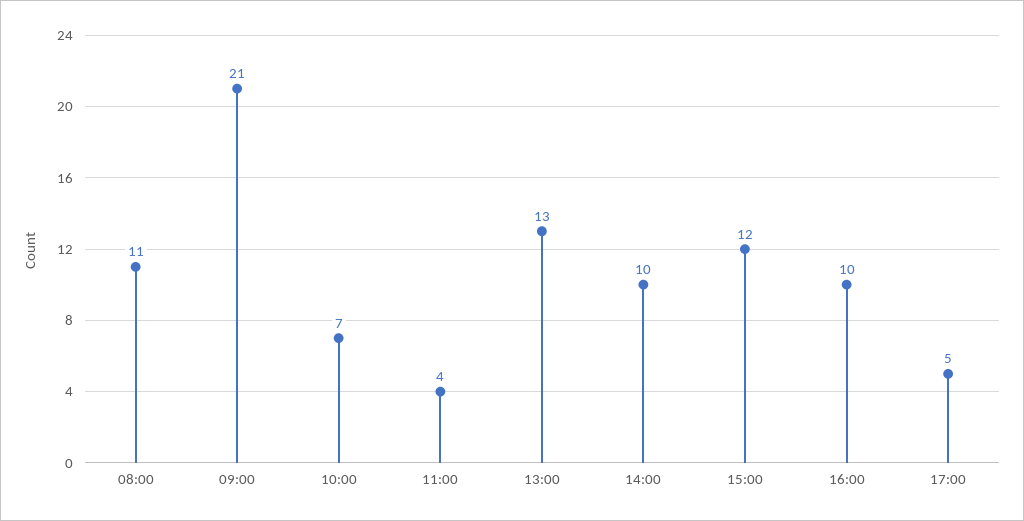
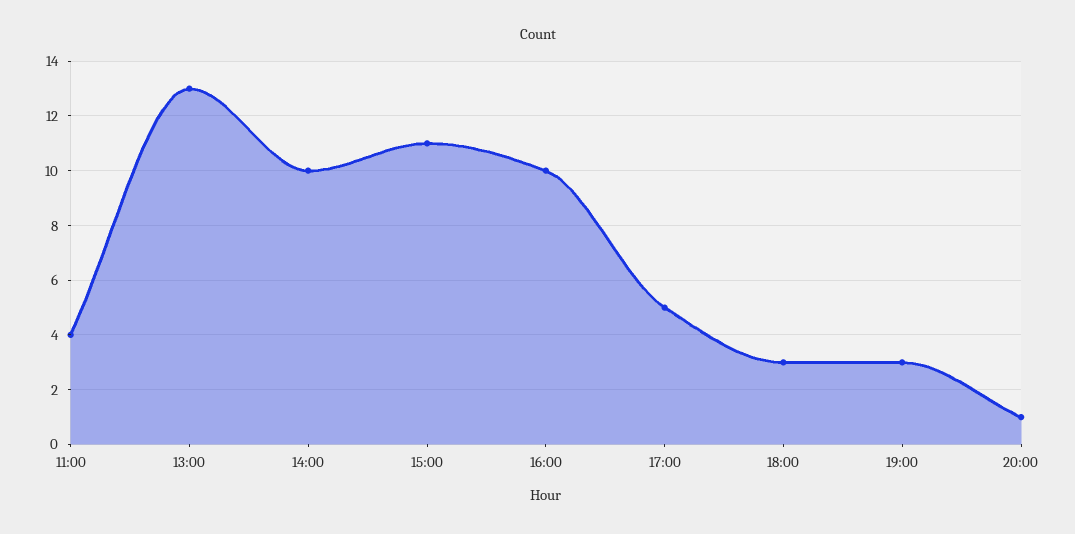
08:00: 11 -> none
09:00: 21 -> none
10:00: 7 -> none
15:00: 12 -> 11
18:00: none -> 3
19:00: none -> 3
20:00: none -> 1

